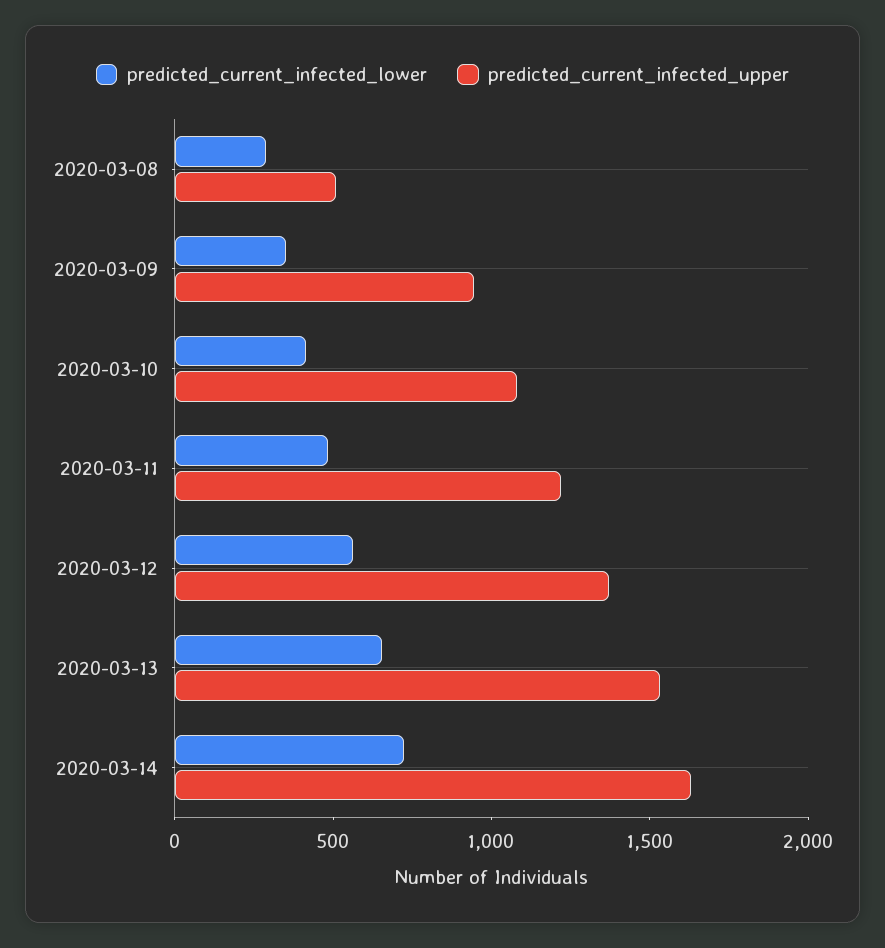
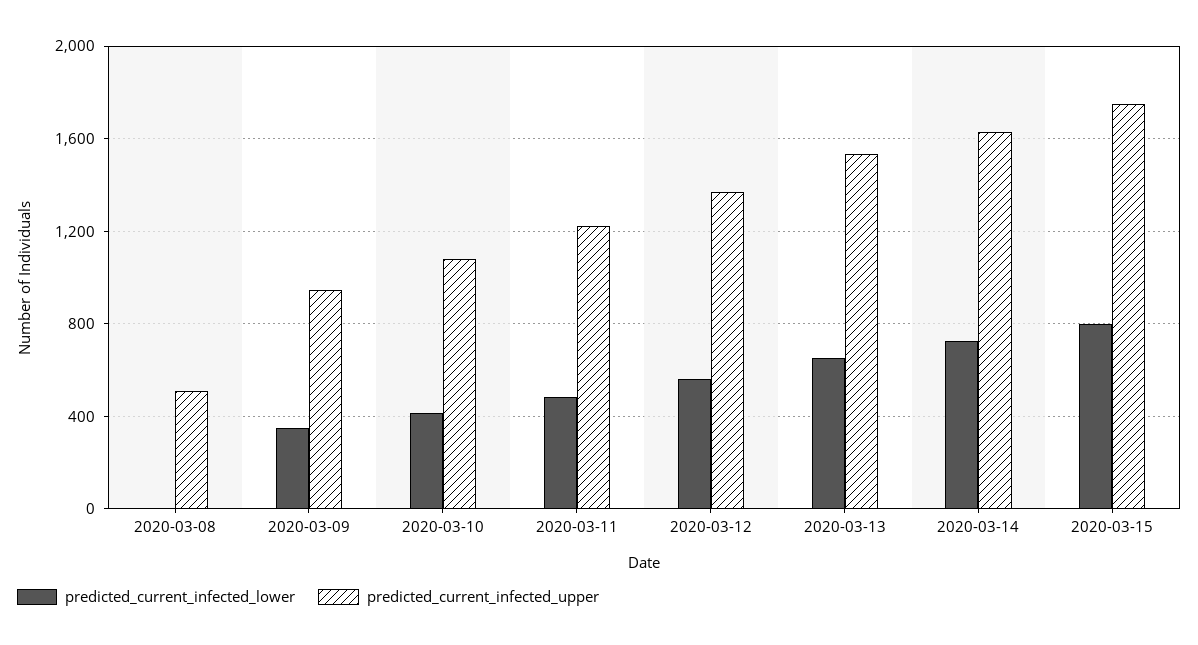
predicted_current_infected_lower, 2020-03-08: 300 -> 0
predicted_current_infected_lower, 2020-03-15: none -> 800
predicted_current_infected_upper, 2020-03-15: none -> 1750

